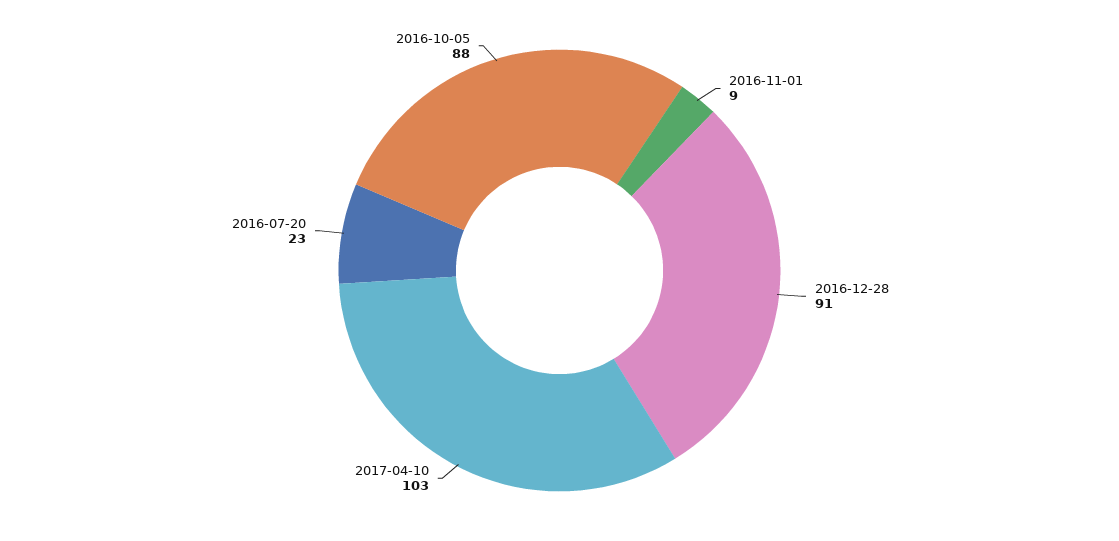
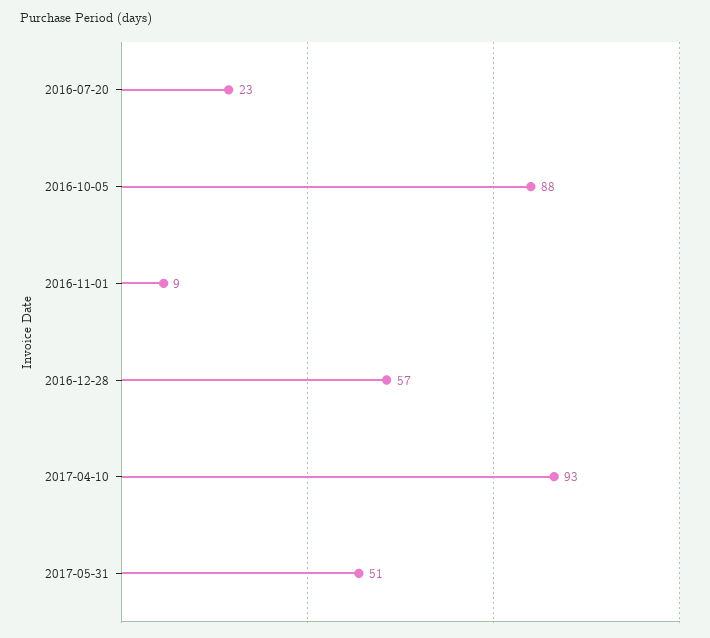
2016-12-28: 91 -> 57
2017-04-10: 103 -> 93
2017-05-31: none -> 51

